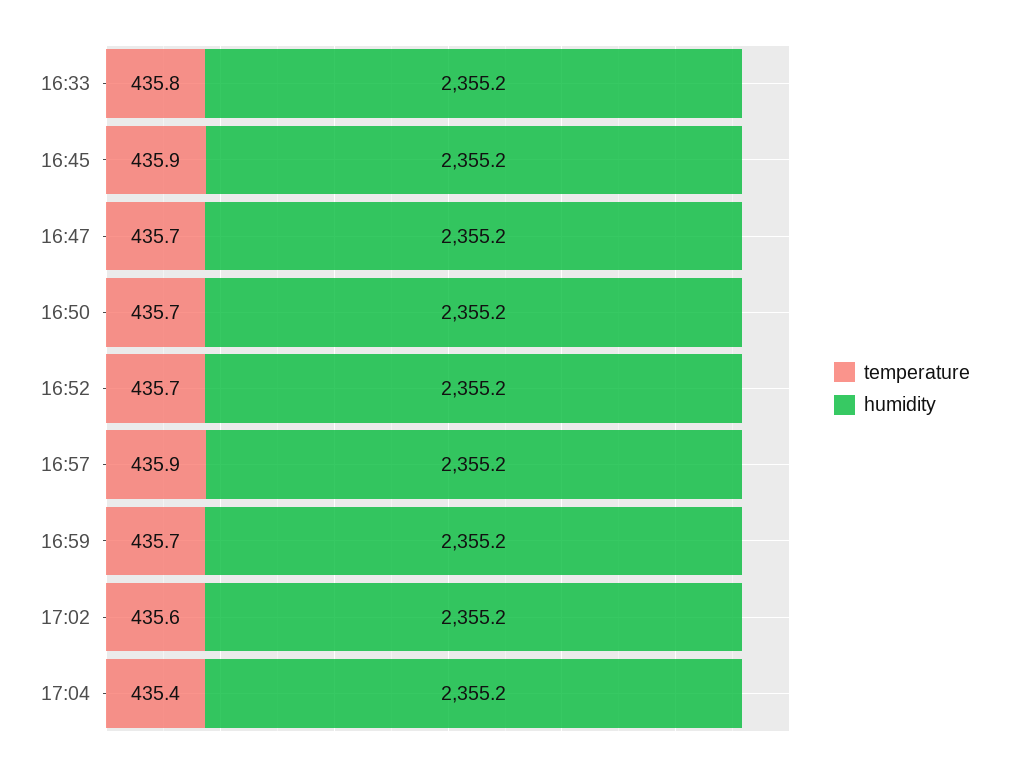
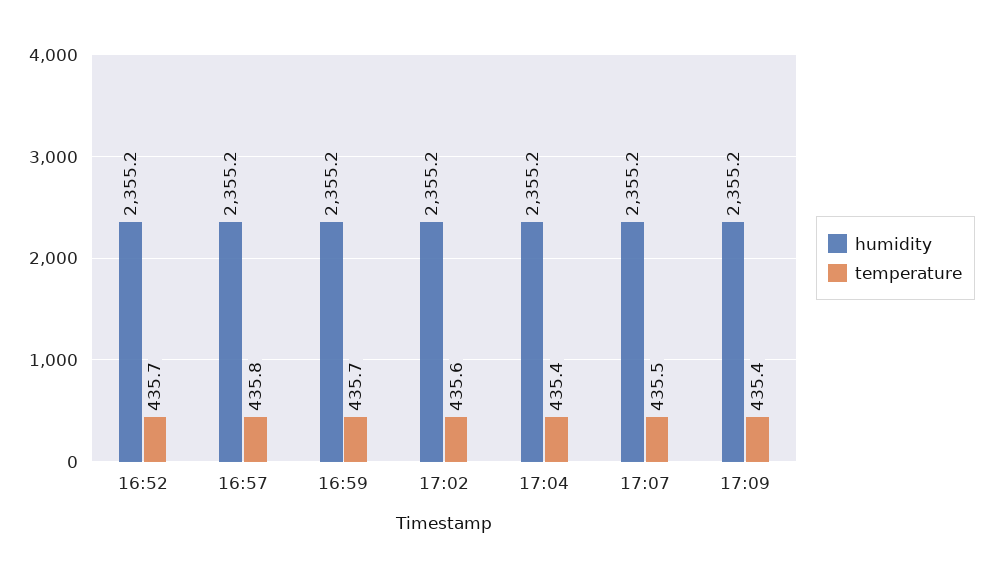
temperature, 16:33: 435.8 -> none
humidity, 16:33: 2355.2 -> none
temperature, 16:45: 435.9 -> none
humidity, 16:45: 2355.2 -> none
temperature, 16:47: 435.7 -> none
humidity, 16:47: 2355.2 -> none
temperature, 16:50: 435.7 -> none
humidity, 16:50: 2355.2 -> none
temperature, 16:57: 435.9 -> 435.8
humidity, 17:07: none -> 2355.2
temperature, 17:07: none -> 435.5
humidity, 17:09: none -> 2355.2
temperature, 17:09: none -> 435.4

